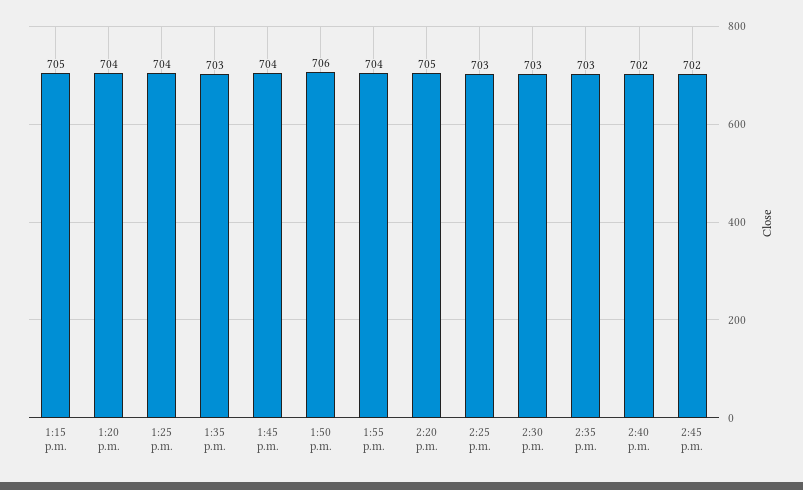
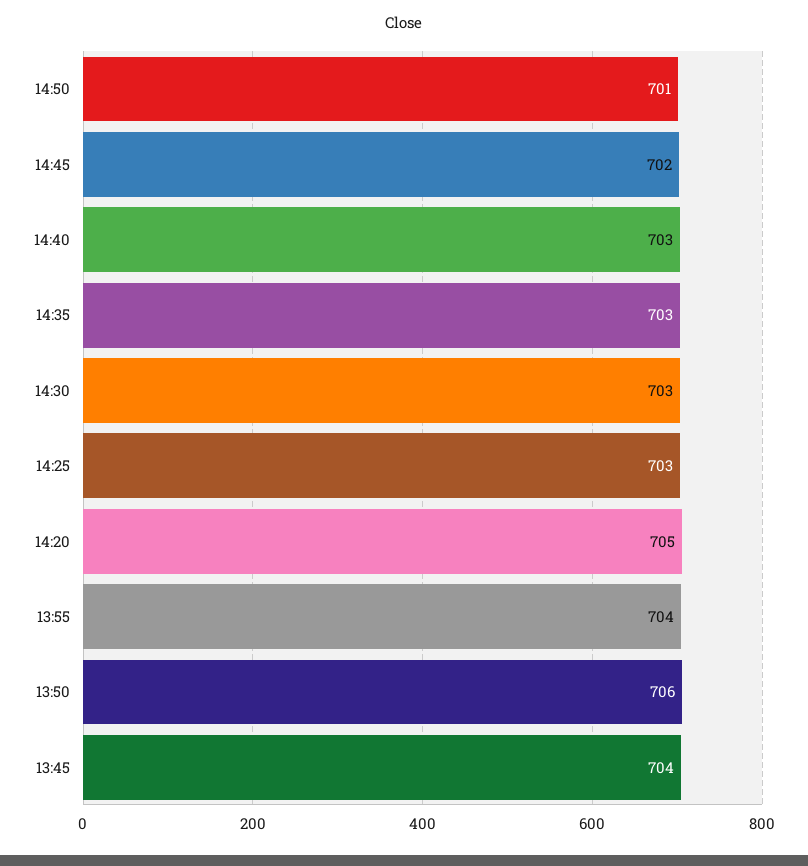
1:15 p.m.: 705 -> none
1:20 p.m.: 704 -> none
1:25 p.m.: 704 -> none
1:35 p.m.: 703 -> none
2:40 p.m.: 702 -> 703
14:50: none -> 701

